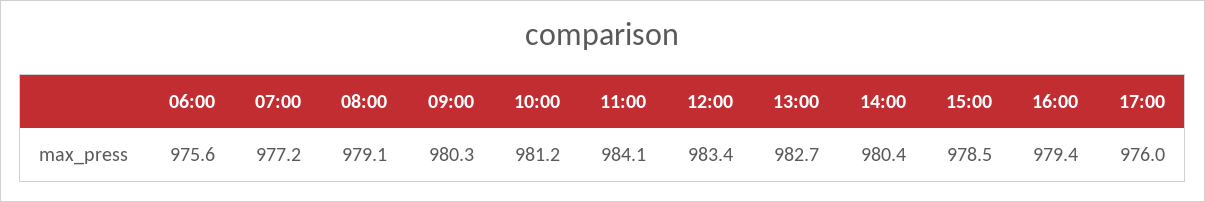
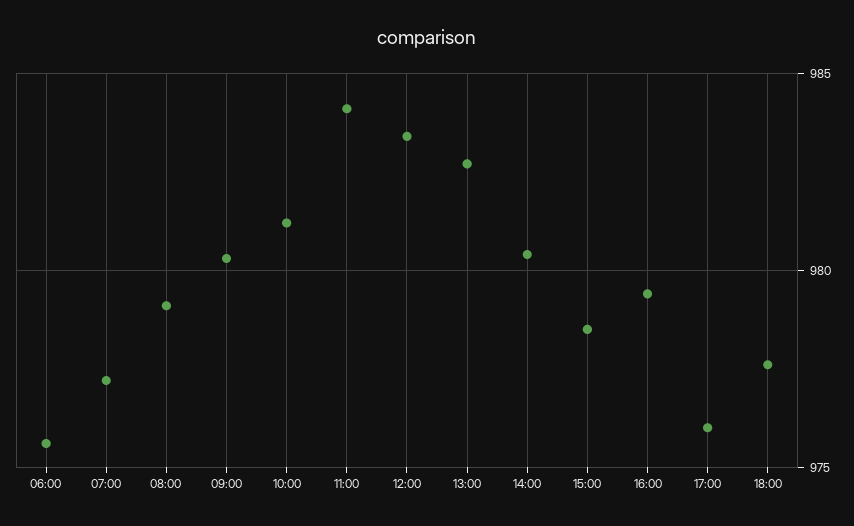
18:00: none -> 977.5

